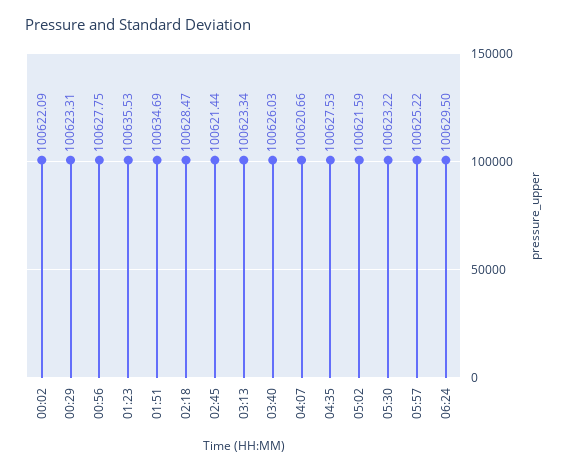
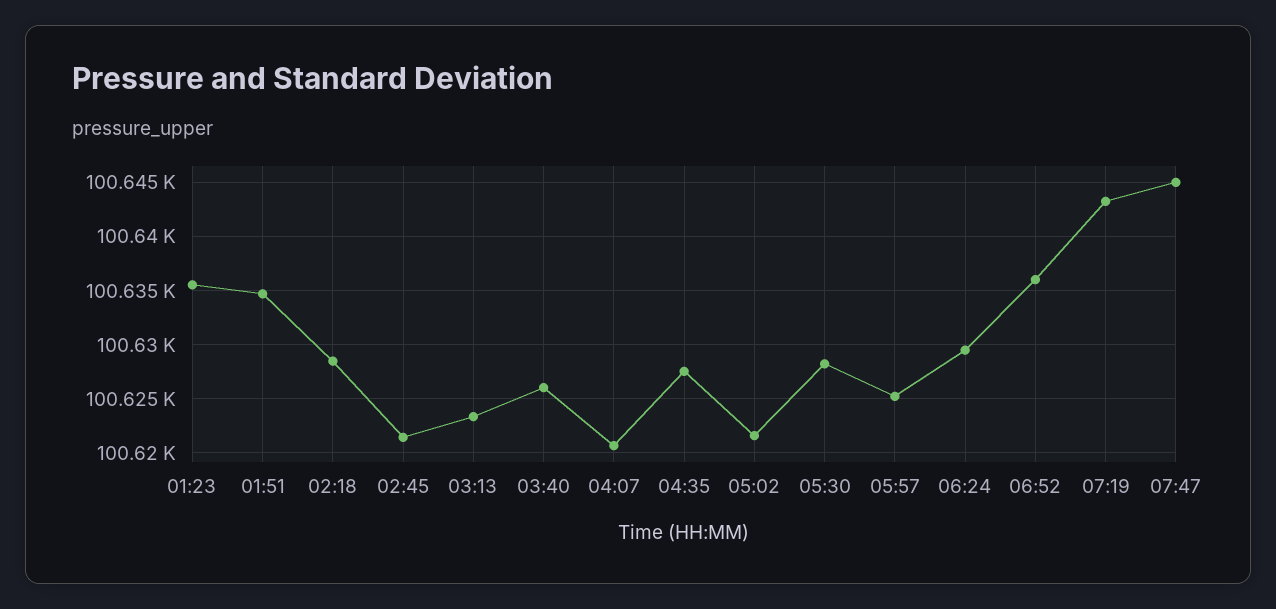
00:02: 100622.09 -> none
00:29: 100623.31 -> none
00:56: 100627.75 -> none
05:30: 100623.22 -> 100628
06:52: none -> 100636
07:19: none -> 100643
07:47: none -> 100645

